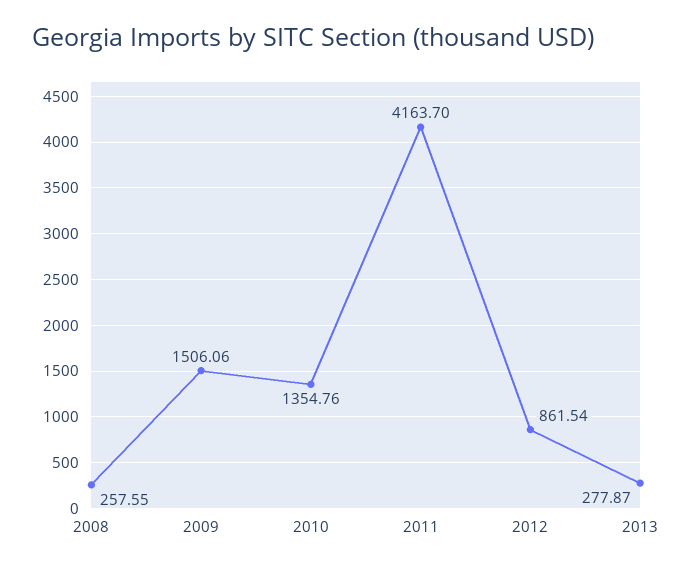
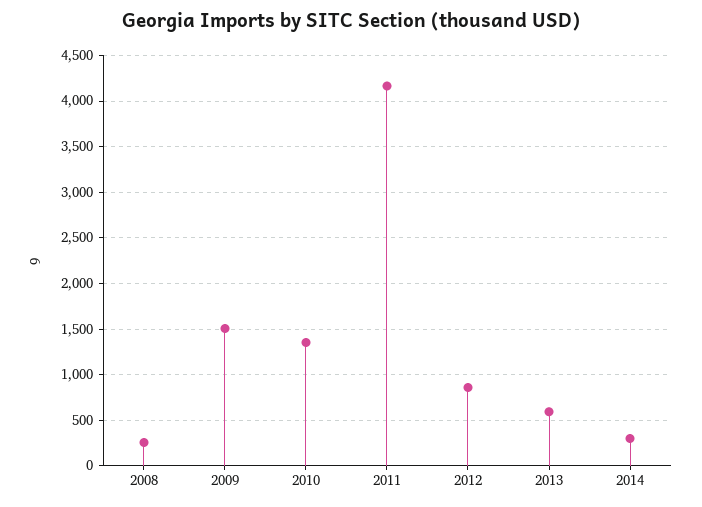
2013: 277.87 -> 600
2014: none -> 300

